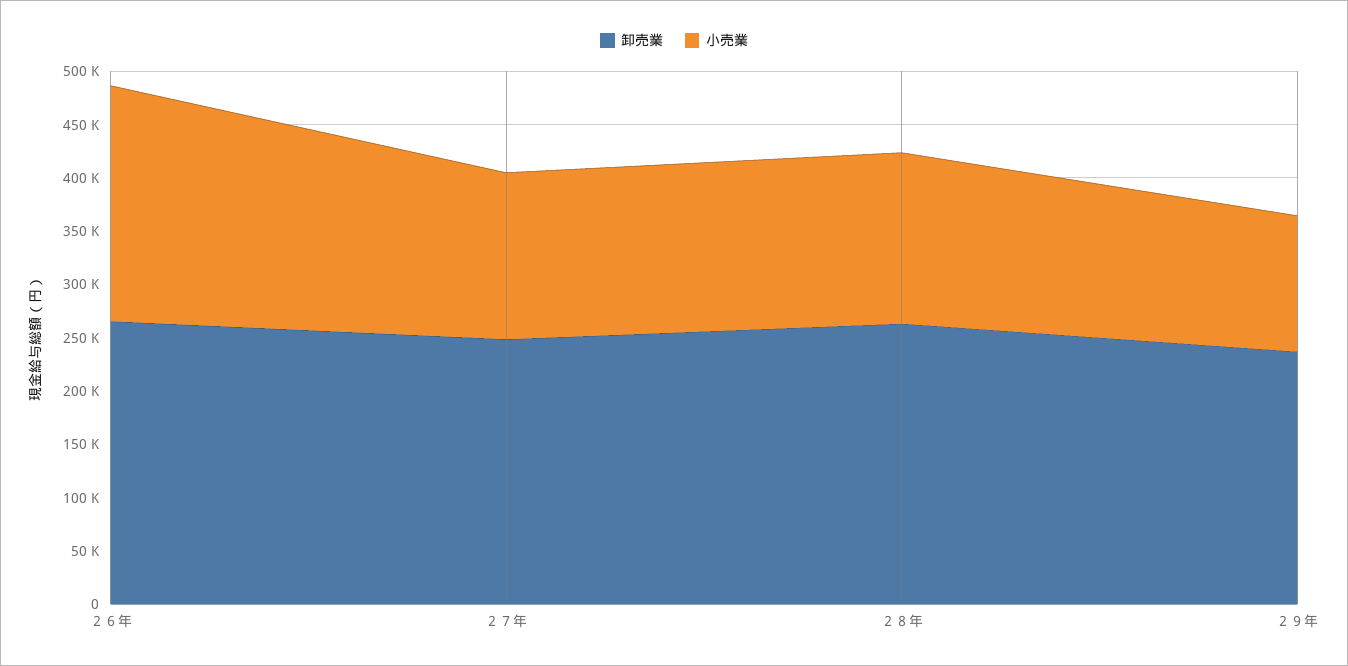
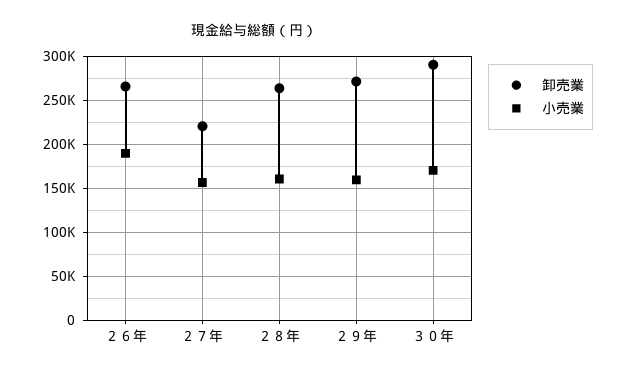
小売業, ２６年: 220000 -> 190000
卸売業, ２７年: 250000 -> 220000
卸売業, ２９年: 240000 -> 270000
小売業, ２９年: 130000 -> 160000
卸売業, ３０年: none -> 290000
小売業, ３０年: none -> 170000

